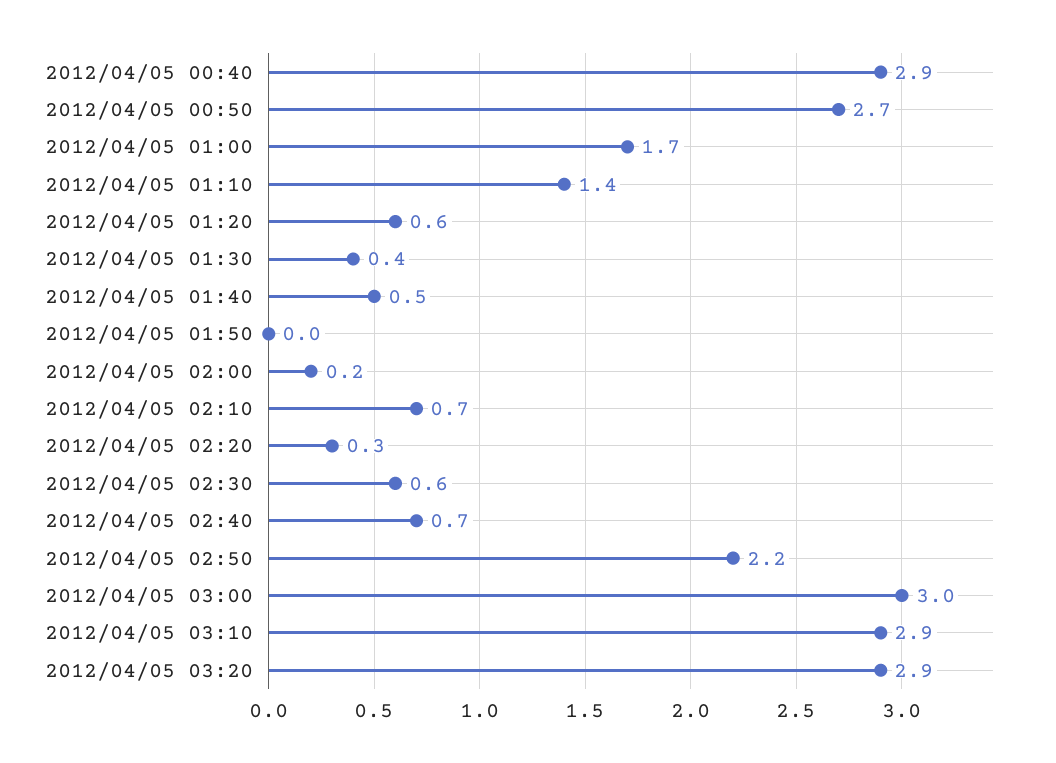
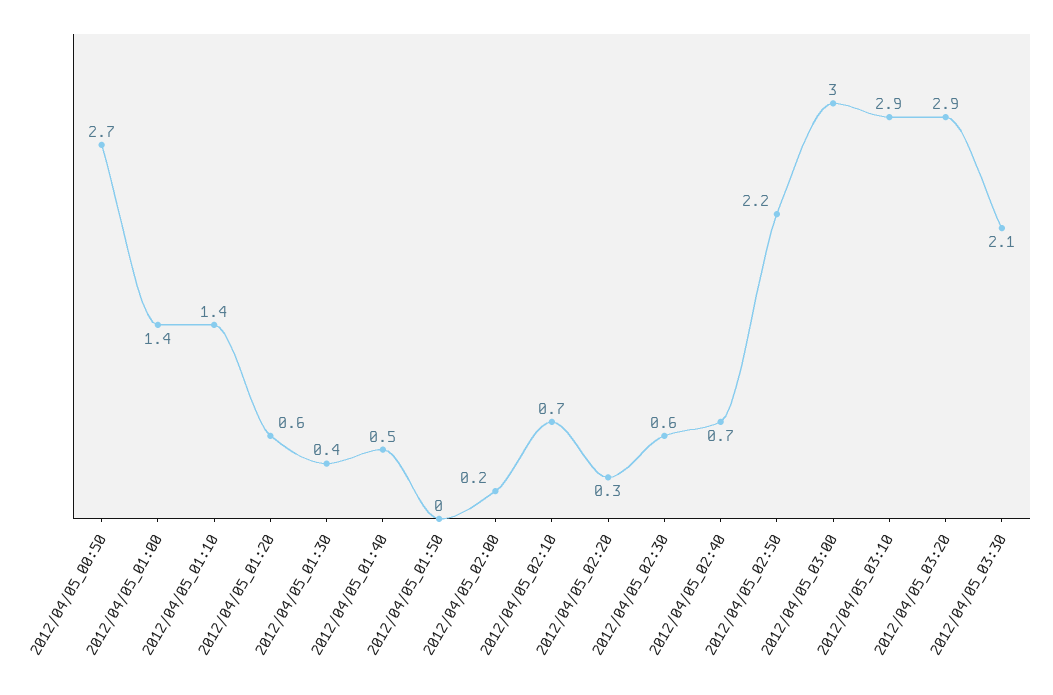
2012/04/05 00:40: 2.9 -> none
2012/04/05 01:00: 1.7 -> 1.4
2012/04/05_03:30: none -> 2.1

